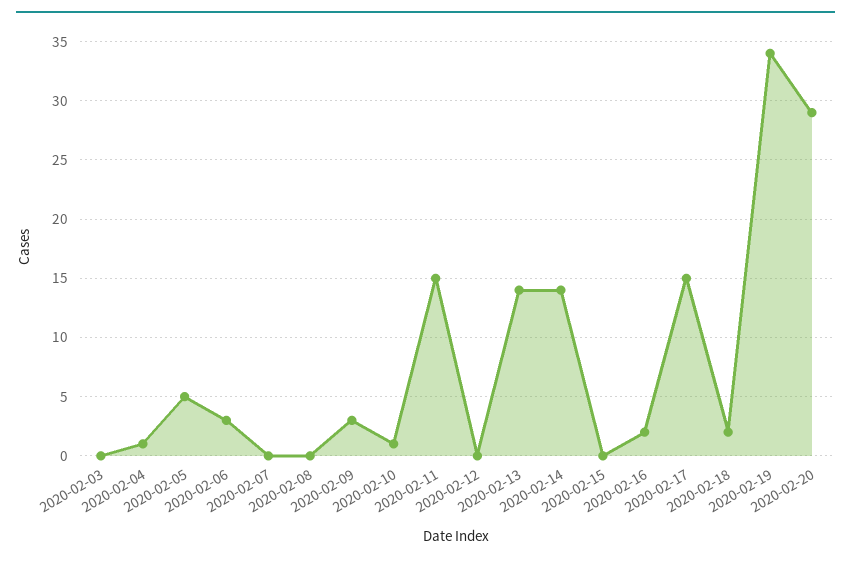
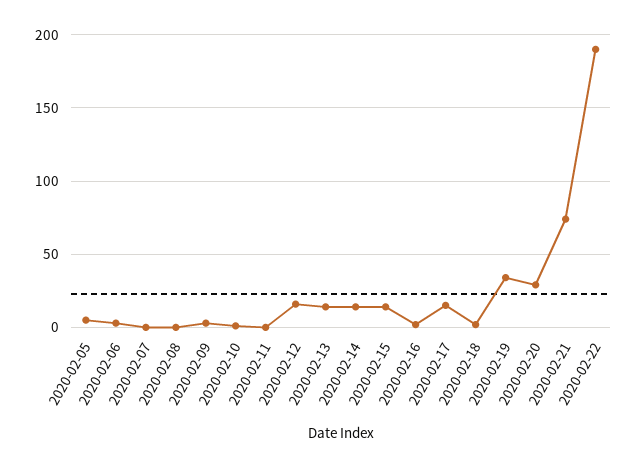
2020-02-03: 0 -> none
2020-02-04: 1 -> none
2020-02-11: 15 -> 0
2020-02-12: 0 -> 15
2020-02-15: 0 -> 15
2020-02-21: none -> 75
2020-02-22: none -> 190

